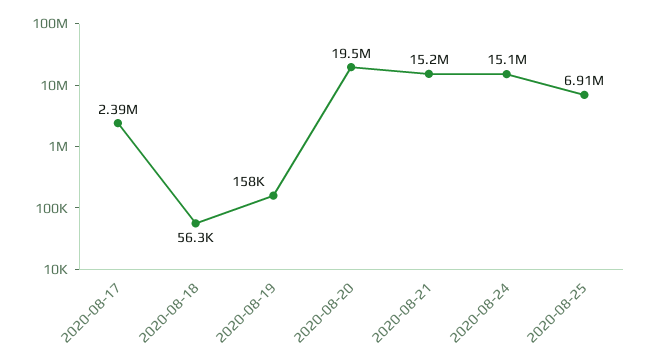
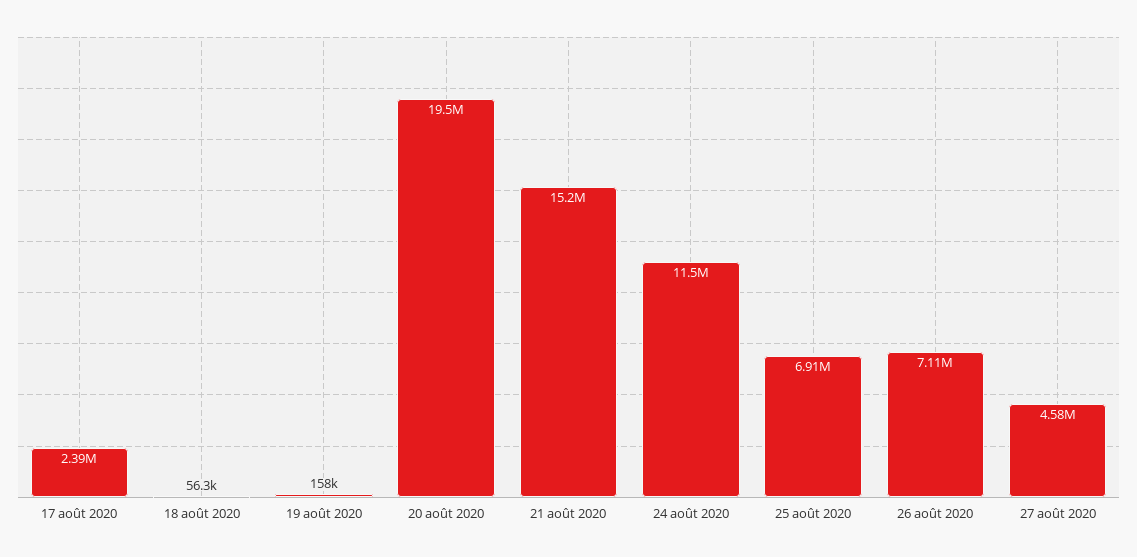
2020-08-24: 15100000 -> 11500000
26 août 2020: none -> 7110000
27 août 2020: none -> 4580000

